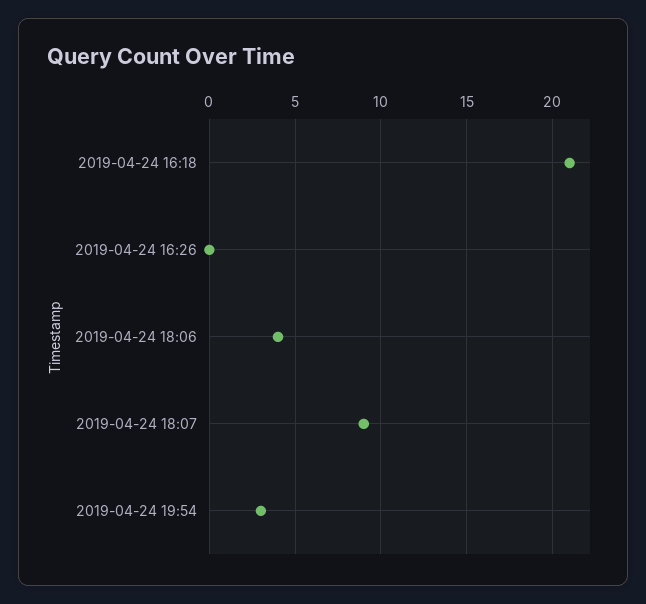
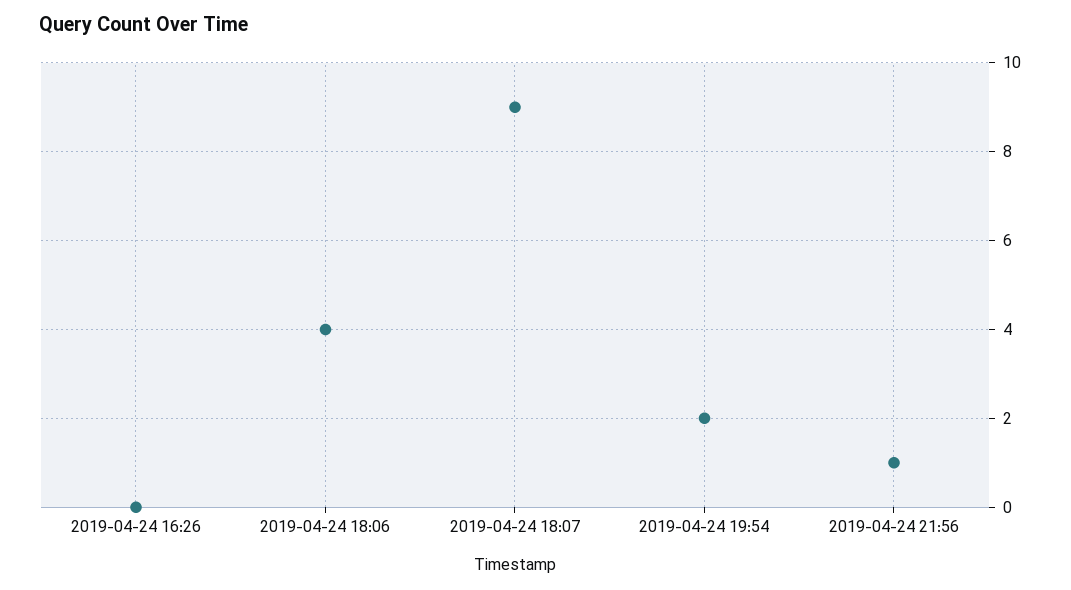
2019-04-24 16:18: 21 -> none
2019-04-24 19:54: 3 -> 2
2019-04-24 21:56: none -> 1

